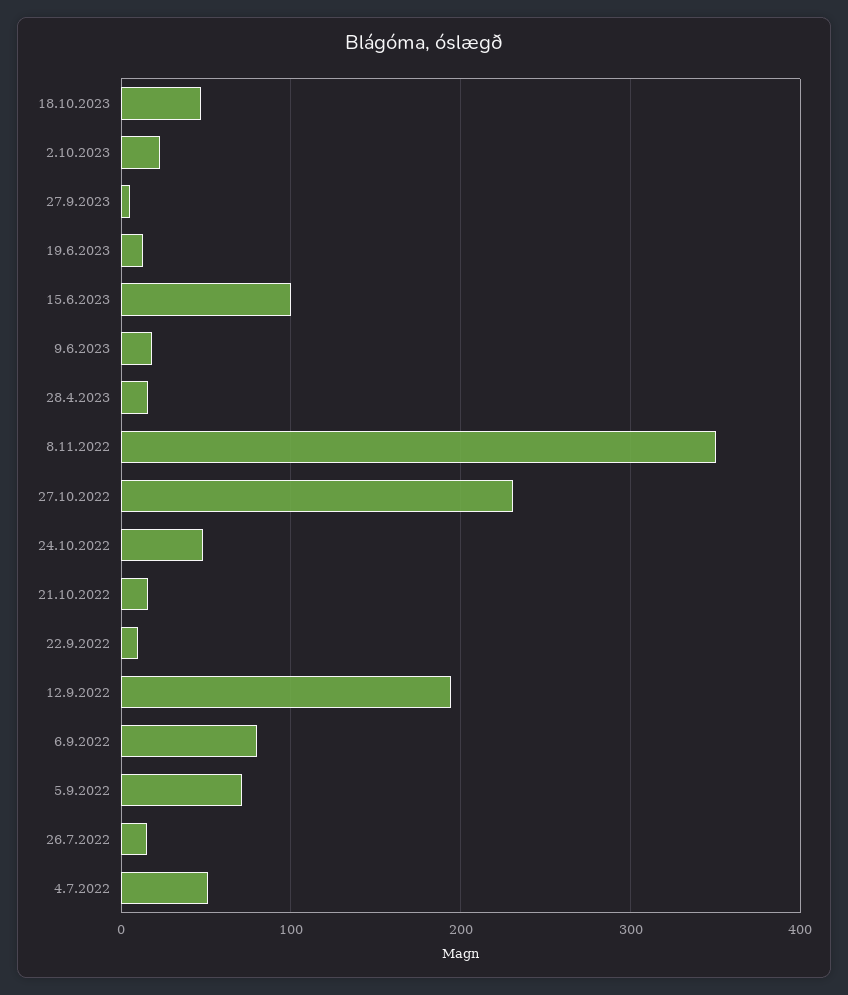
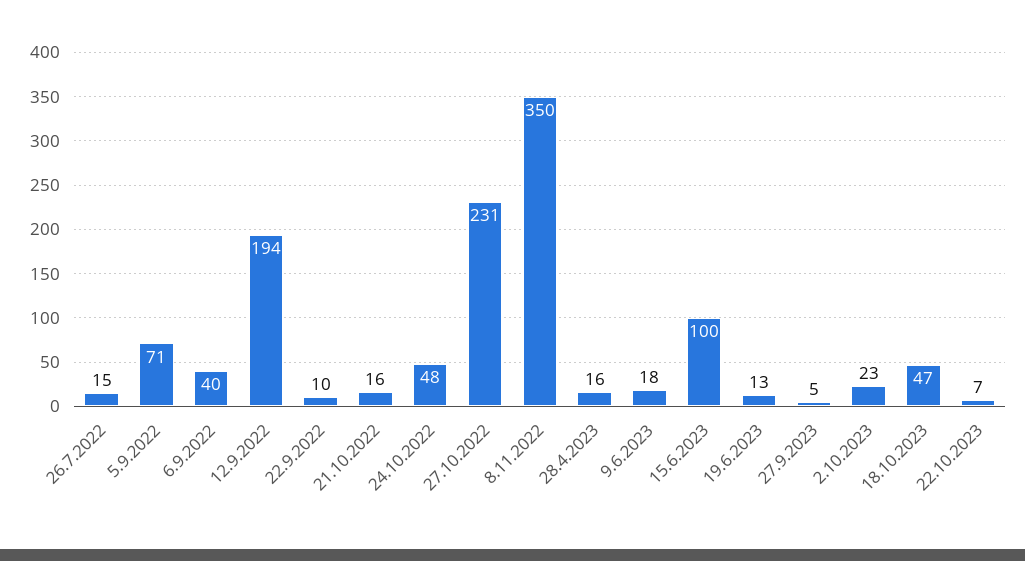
6.9.2022: 80 -> 40
4.7.2022: 50 -> none
22.10.2023: none -> 7

